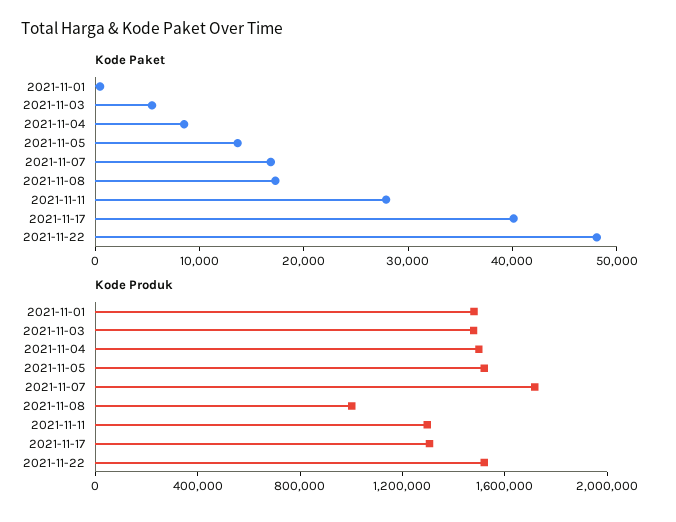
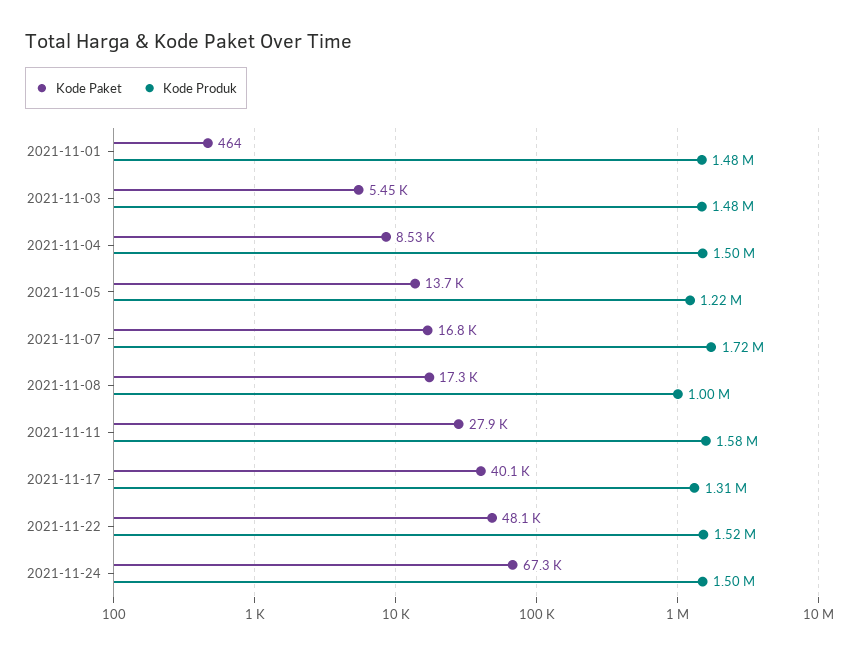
Kode Produk, 2021-11-05: 1500000 -> 1220000
Kode Produk, 2021-11-11: 1300000 -> 1580000
Kode Paket, 2021-11-24: none -> 67300
Kode Produk, 2021-11-24: none -> 1500000

